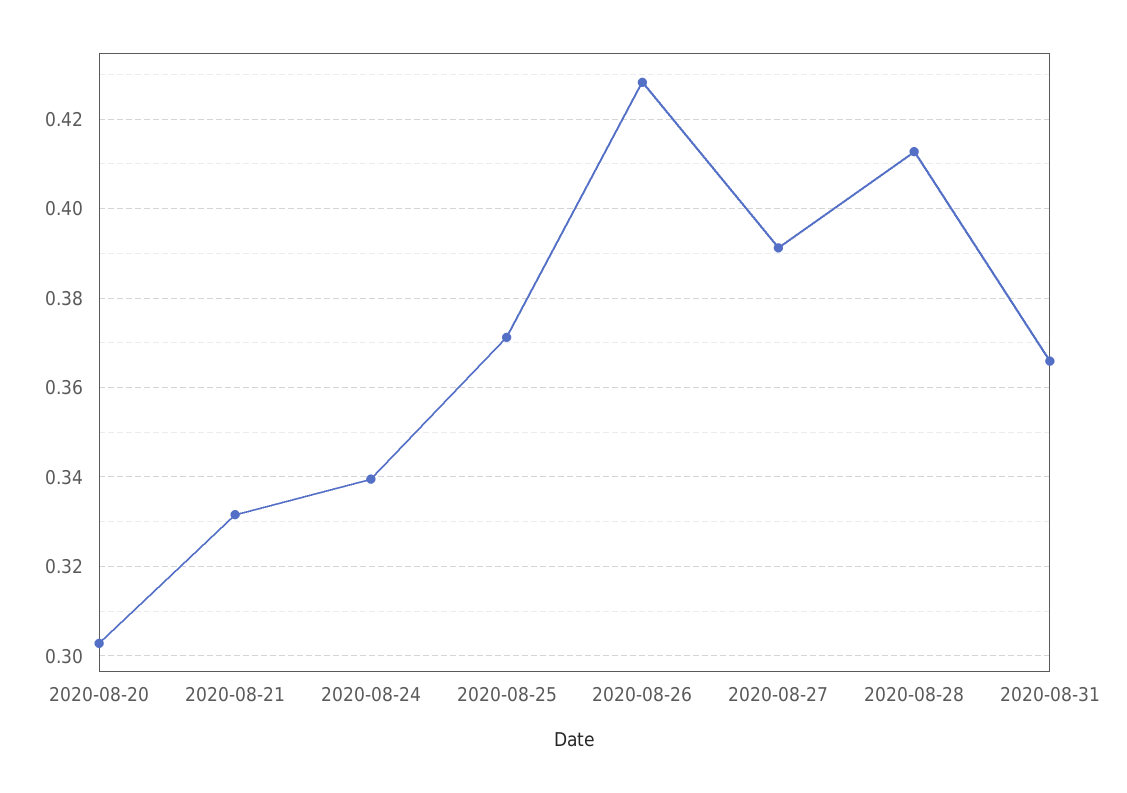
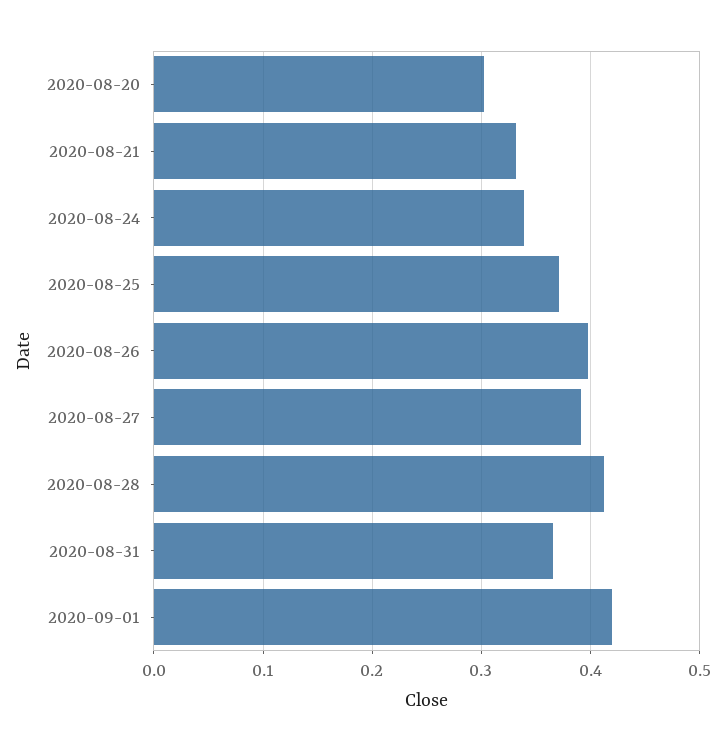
2020-08-26: 0.428 -> 0.4
2020-09-01: none -> 0.42

